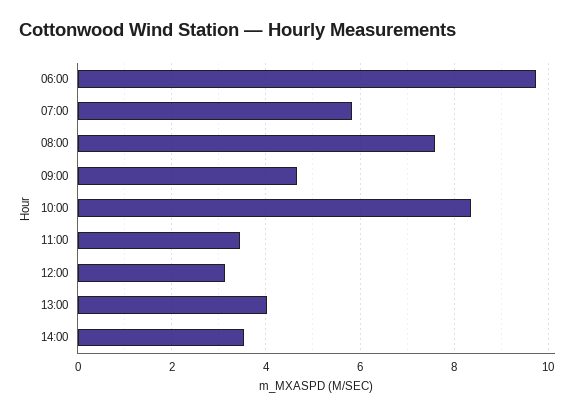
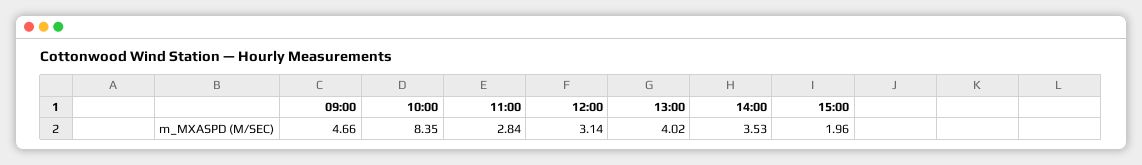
06:00: 9.8 -> none
07:00: 5.8 -> none
08:00: 7.6 -> none
11:00: 3.4 -> 2.84
15:00: none -> 1.96

